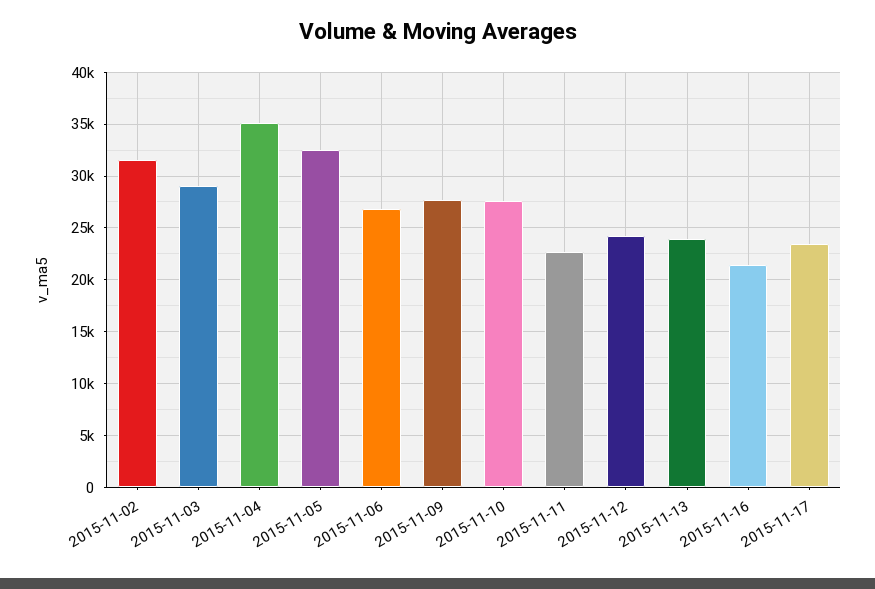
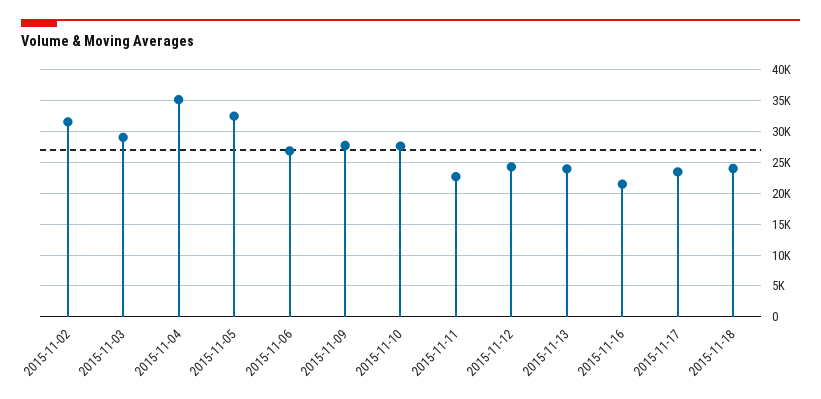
2015-11-18: none -> 24000

